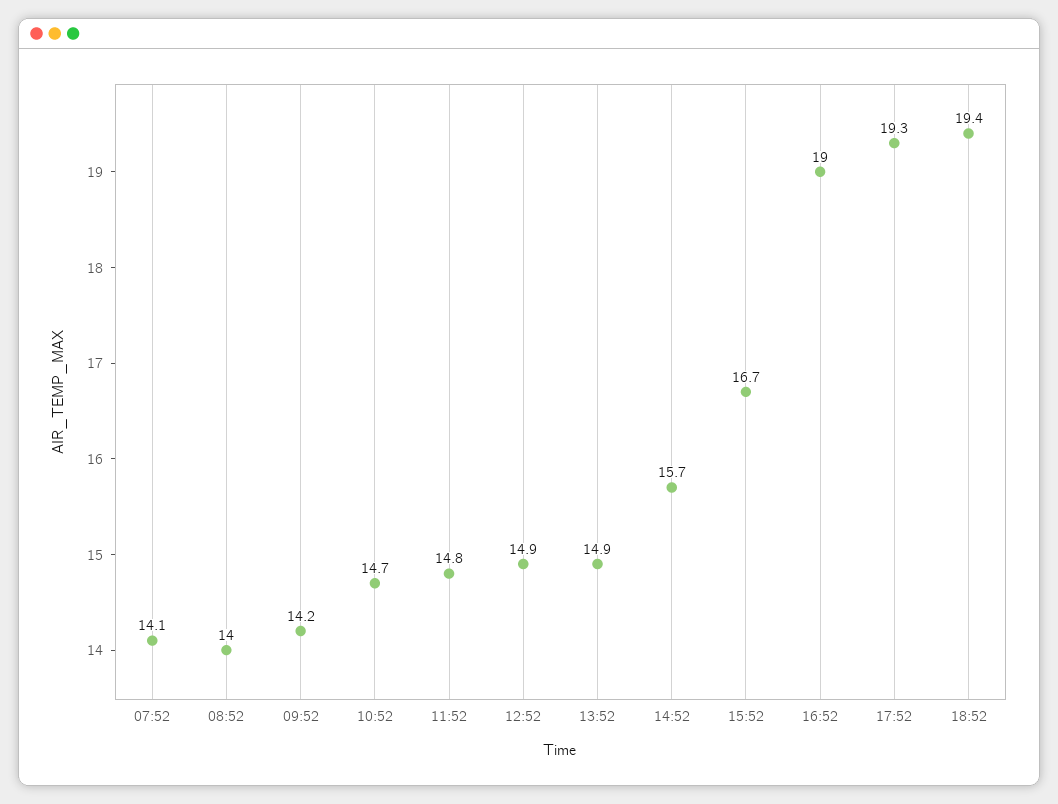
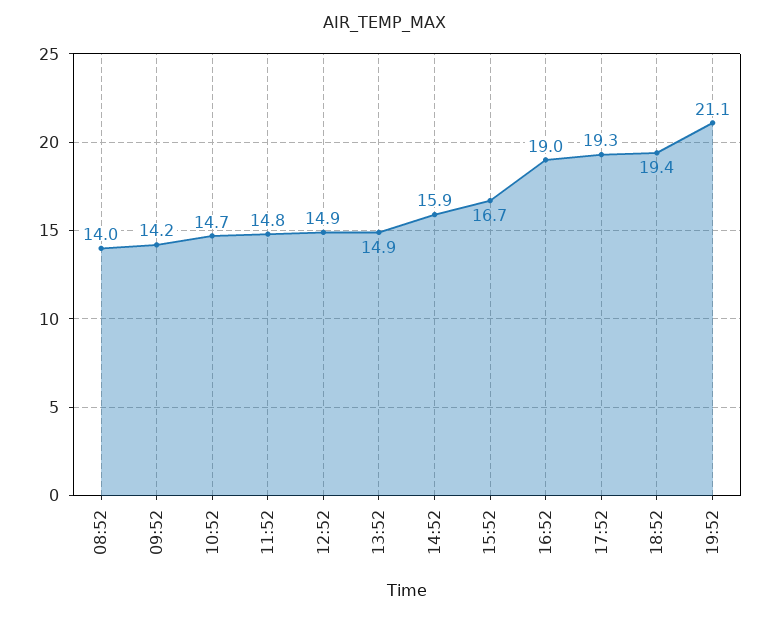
07:52: 14.1 -> none
14:52: 15.7 -> 15.9
19:52: none -> 21.1

